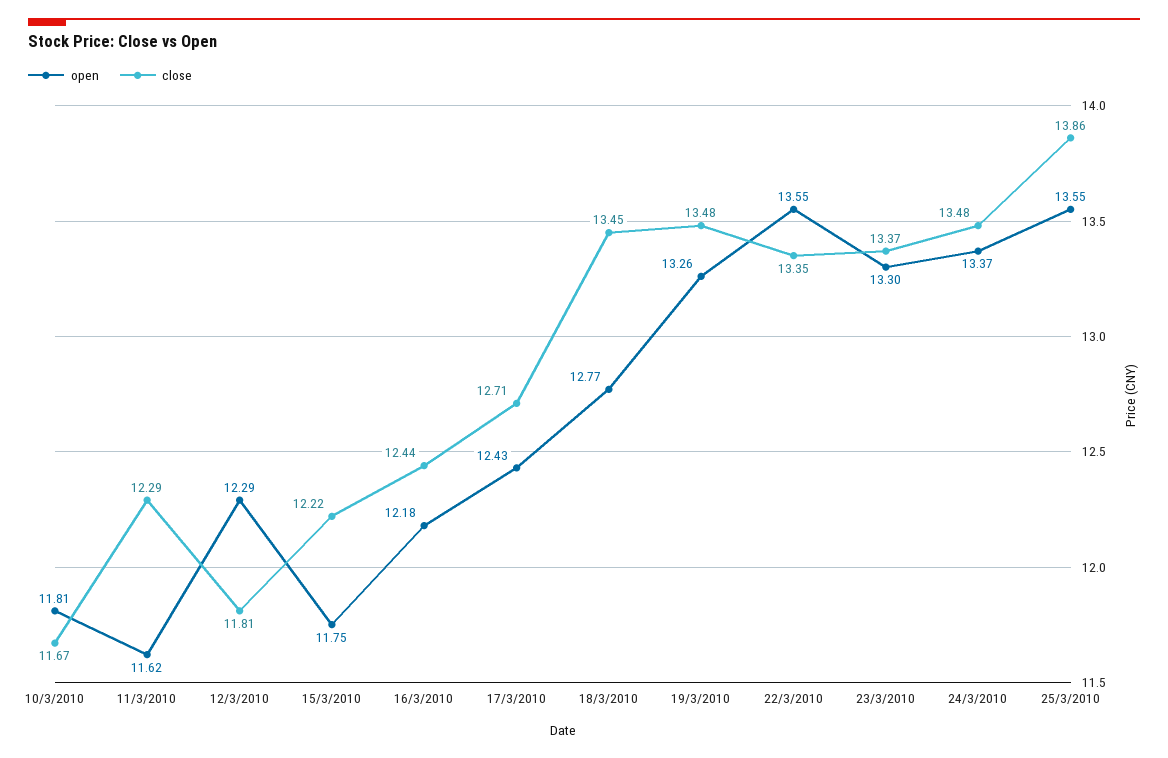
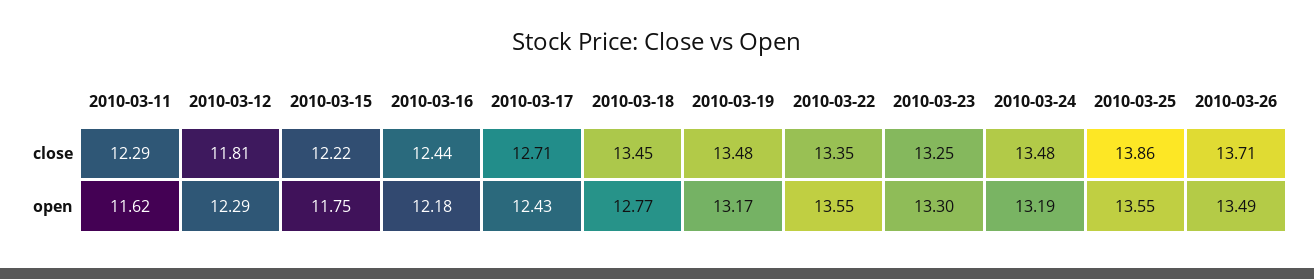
open, 10/3/2010: 11.81 -> none
close, 10/3/2010: 11.67 -> none
open, 19/3/2010: 13.26 -> 13.17
close, 23/3/2010: 13.37 -> 13.25
open, 24/3/2010: 13.37 -> 13.19
close, 2010-03-26: none -> 13.71
open, 2010-03-26: none -> 13.49

